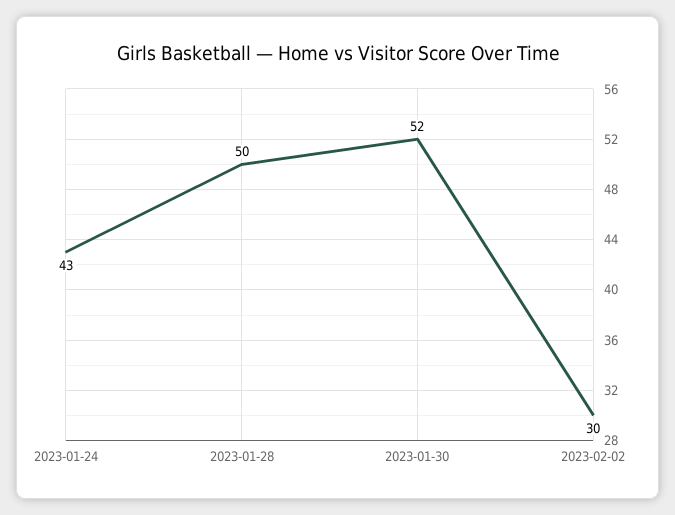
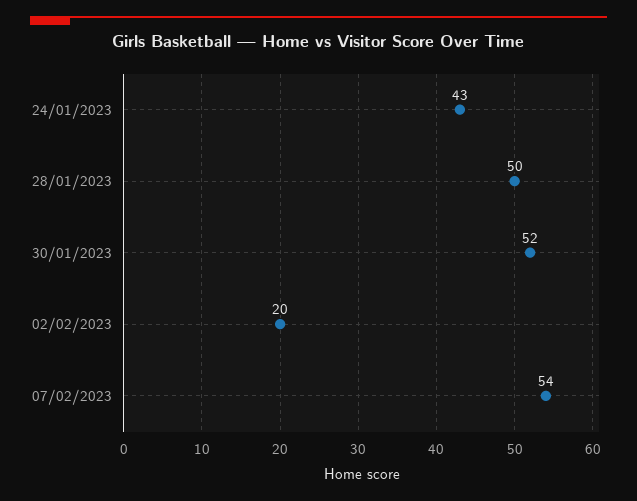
2023-02-02: 30 -> 20
07/02/2023: none -> 54

